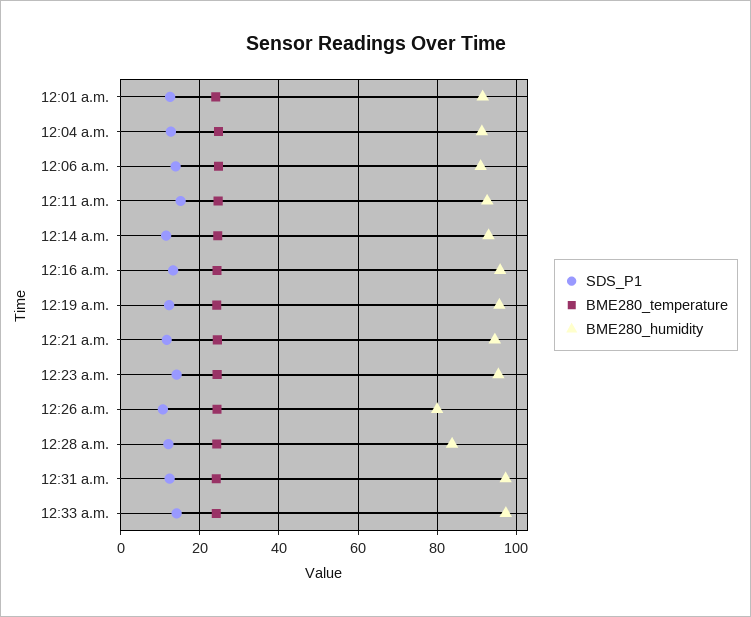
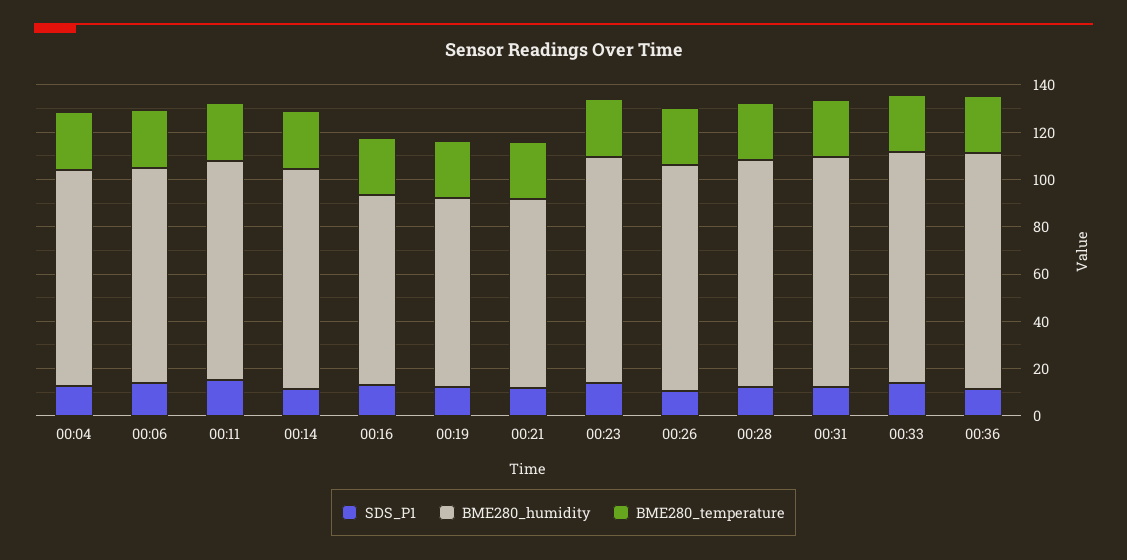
SDS_P1, 12:01 a.m.: 12 -> none
BME280_temperature, 12:01 a.m.: 24 -> none
BME280_humidity, 12:01 a.m.: 92 -> none
BME280_humidity, 12:16 a.m.: 96 -> 80
BME280_humidity, 12:19 a.m.: 96 -> 80
BME280_humidity, 12:21 a.m.: 94 -> 80
BME280_humidity, 12:26 a.m.: 80 -> 95
BME280_humidity, 12:28 a.m.: 84 -> 95
SDS_P1, 00:36: none -> 10
BME280_humidity, 00:36: none -> 100
BME280_temperature, 00:36: none -> 25

